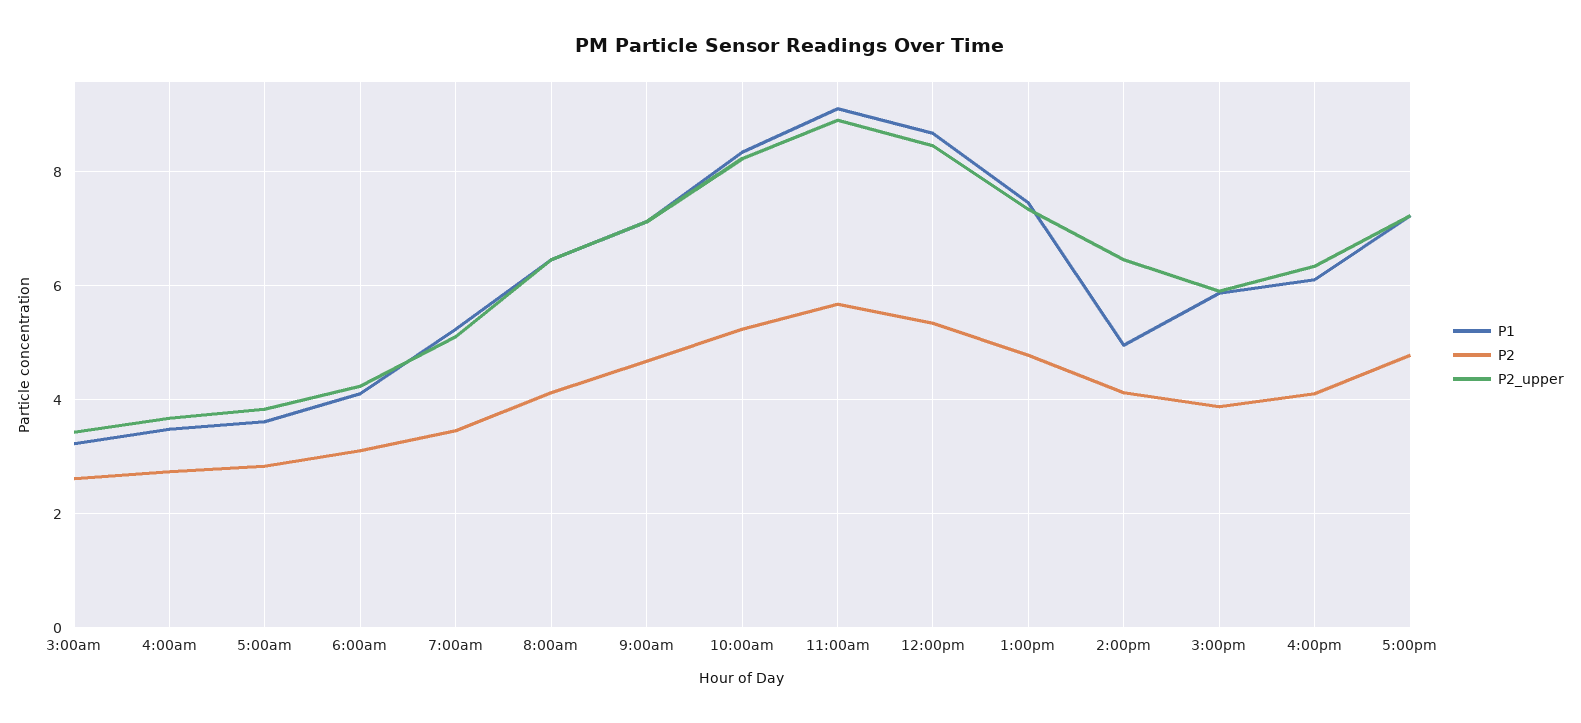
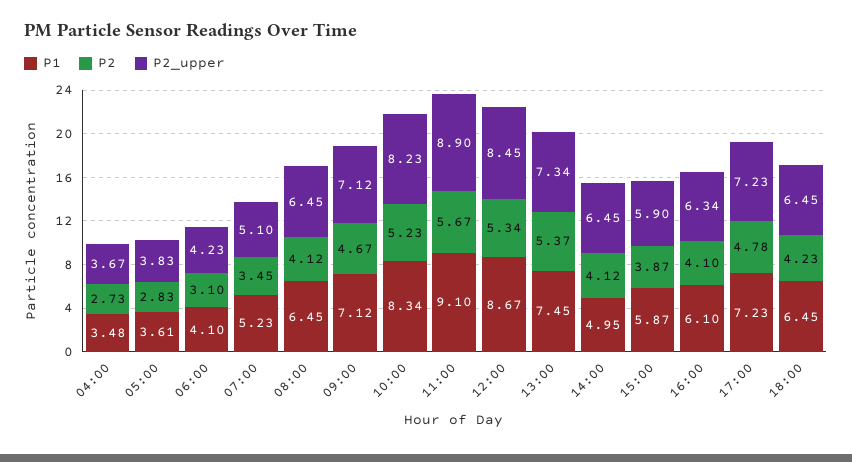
P1, 3:00am: 3.2 -> none
P2, 3:00am: 2.6 -> none
P2_upper, 3:00am: 3.4 -> none
P2, 1:00pm: 4.8 -> 5.37
P1, 18:00: none -> 6.45
P2, 18:00: none -> 4.23
P2_upper, 18:00: none -> 6.45

